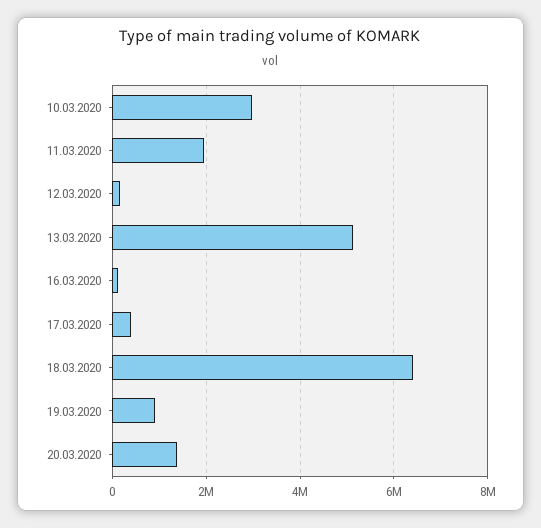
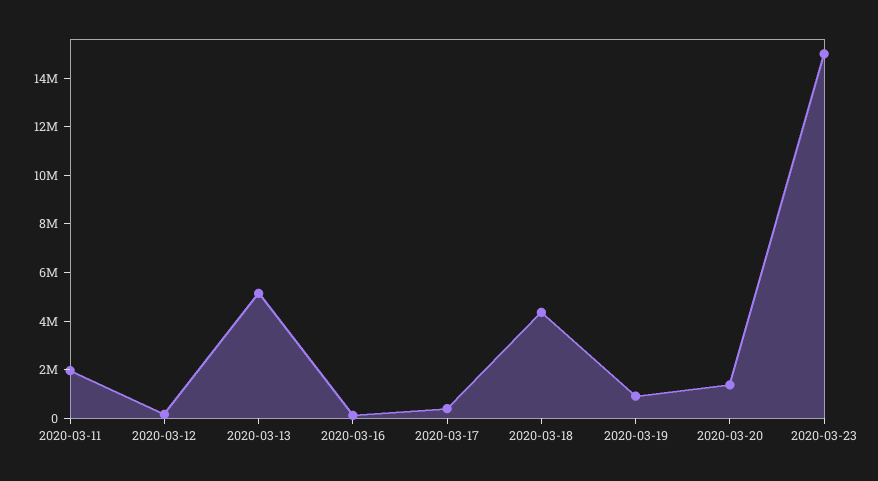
10.03.2020: 3000000 -> none
18.03.2020: 6400000 -> 4500000
2020-03-23: none -> 15000000

